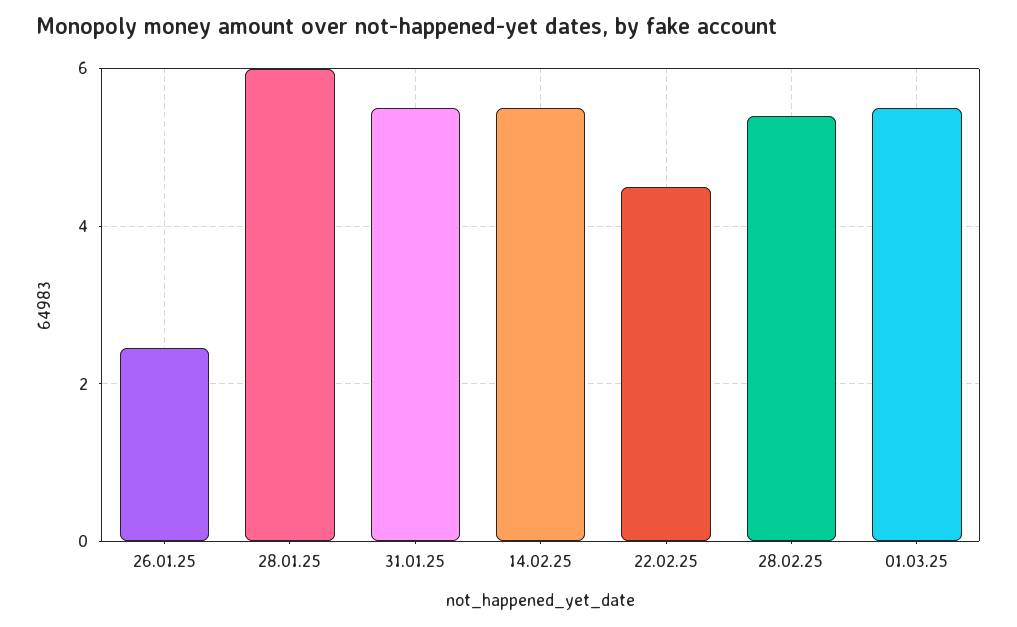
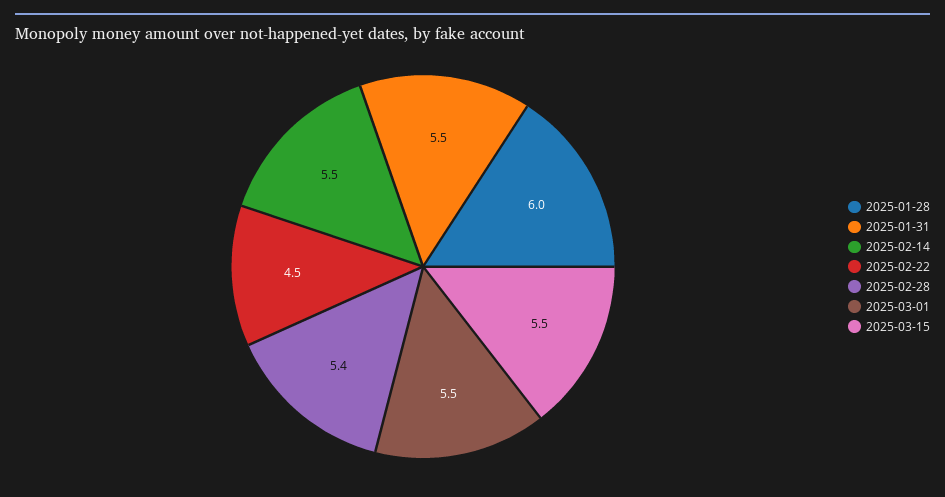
26.01.25: 2.4 -> none
2025-03-15: none -> 5.5

